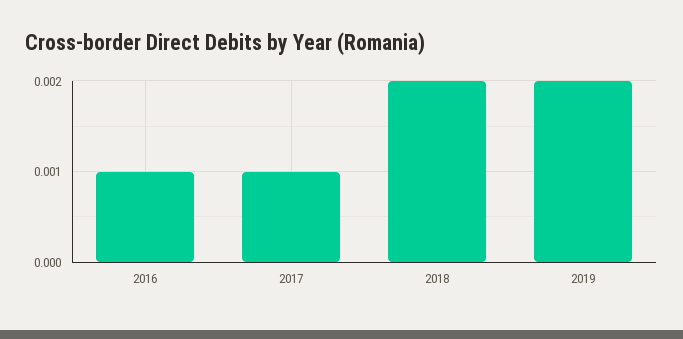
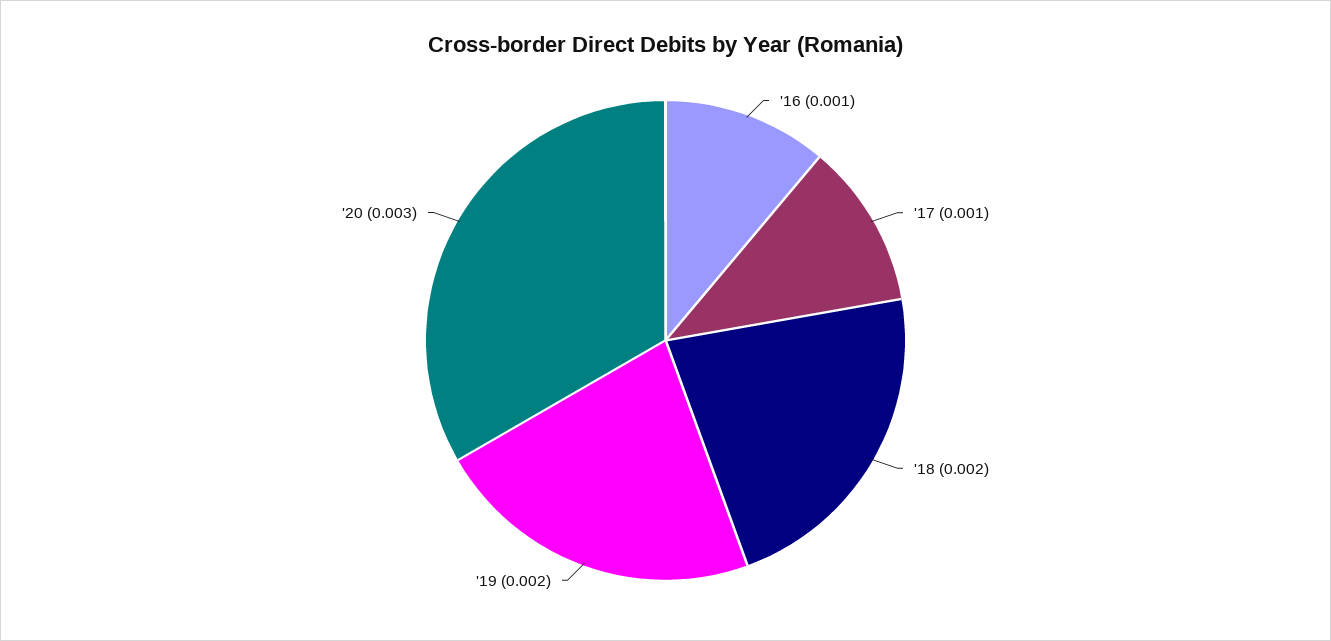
'20: none -> 0.003

